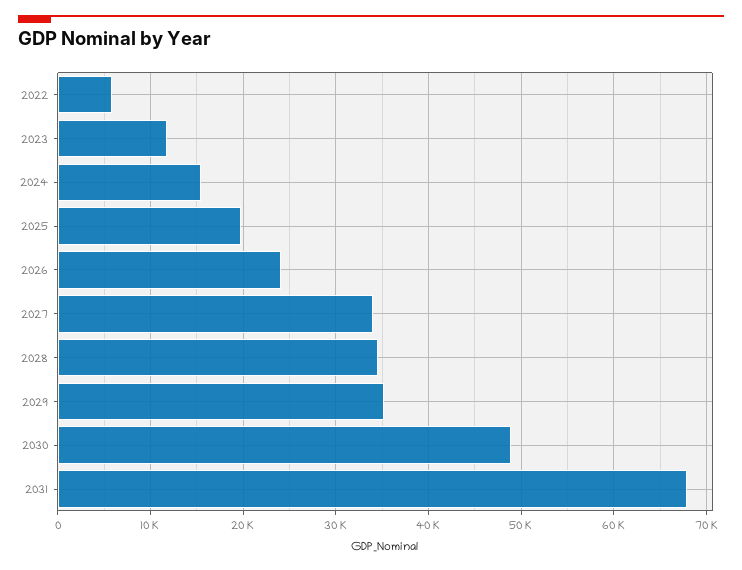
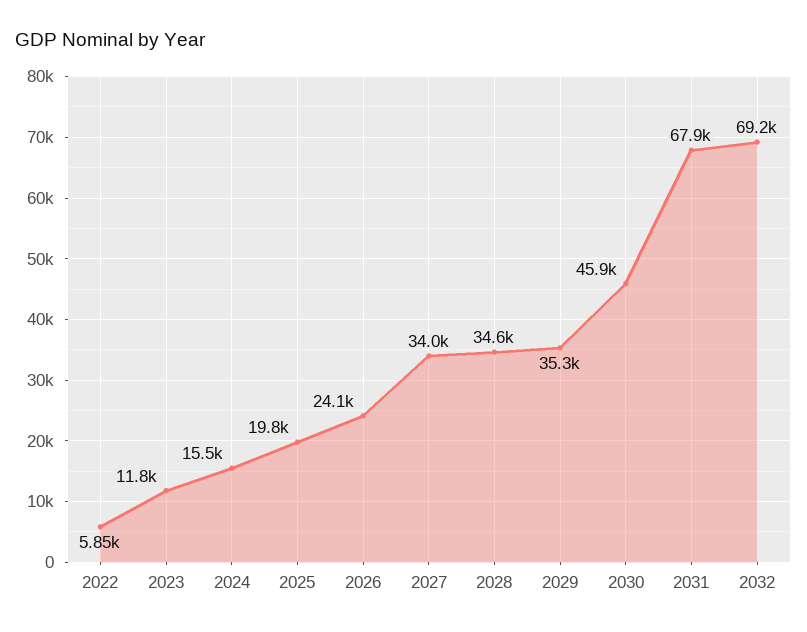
2030: 49000 -> 45900
2032: none -> 69200

